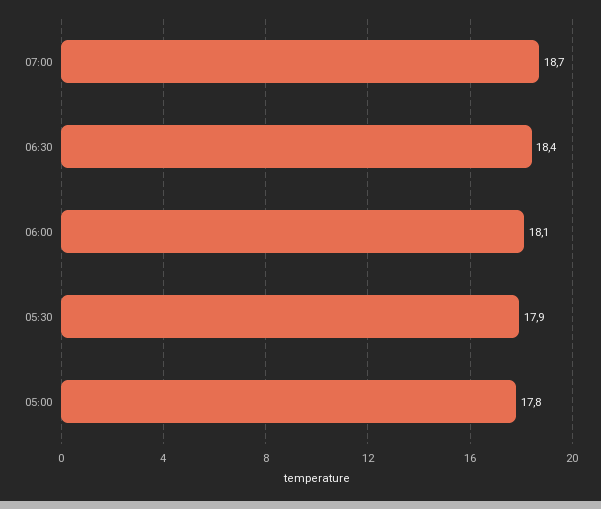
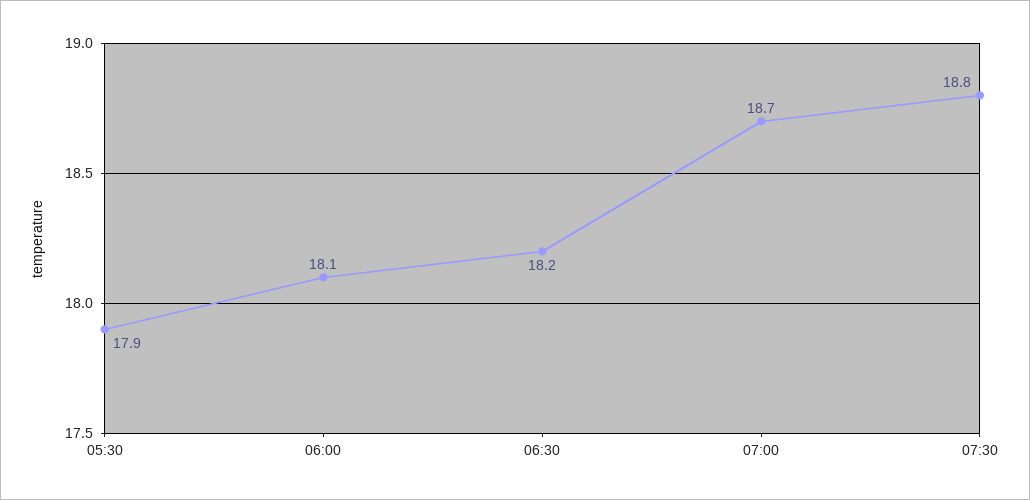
06:30: 18.4 -> 18.2
05:00: 17.8 -> none
07:30: none -> 18.8

